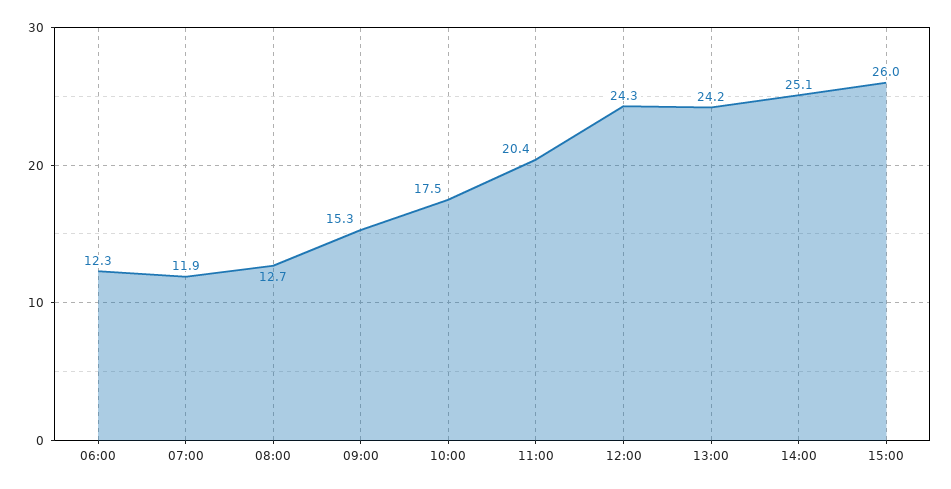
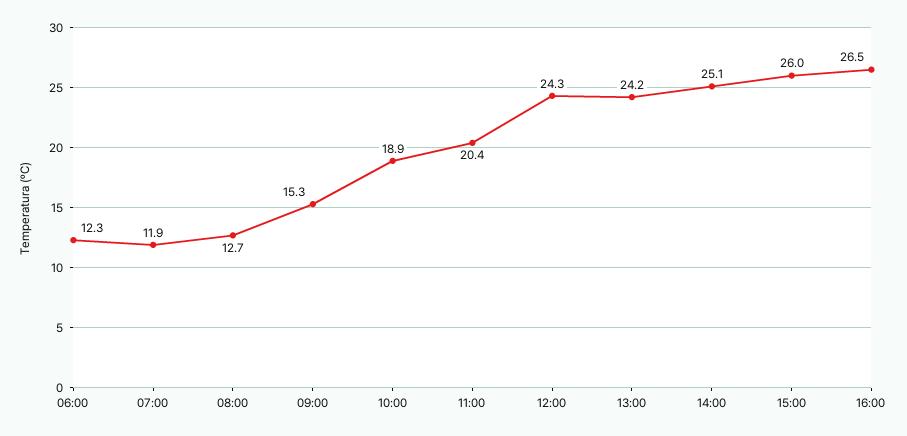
10:00: 17.5 -> 18.9
16:00: none -> 26.5

